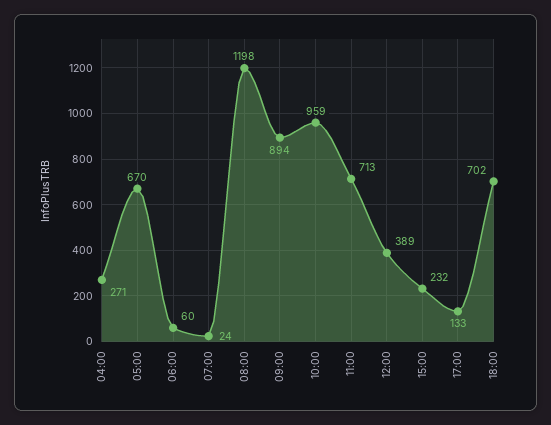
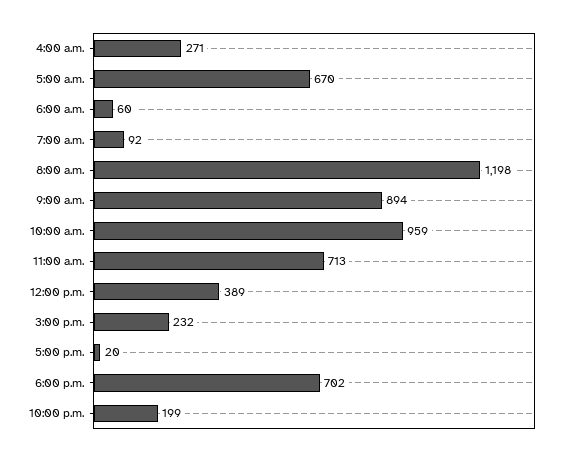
07:00: 24 -> 92
17:00: 133 -> 20
10:00 p.m.: none -> 199

